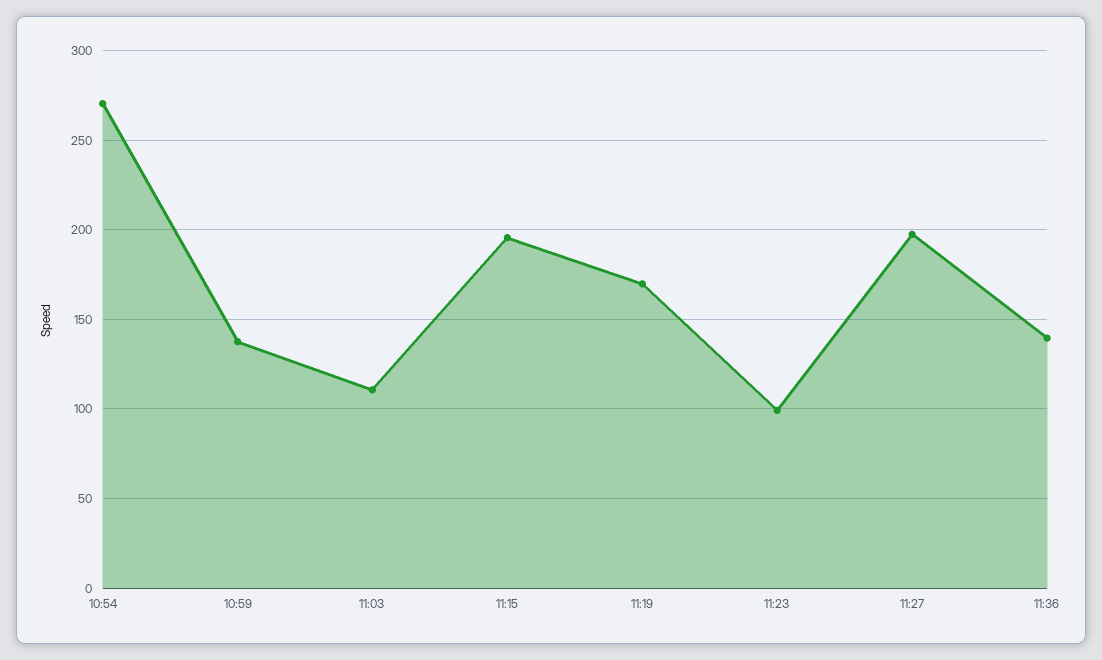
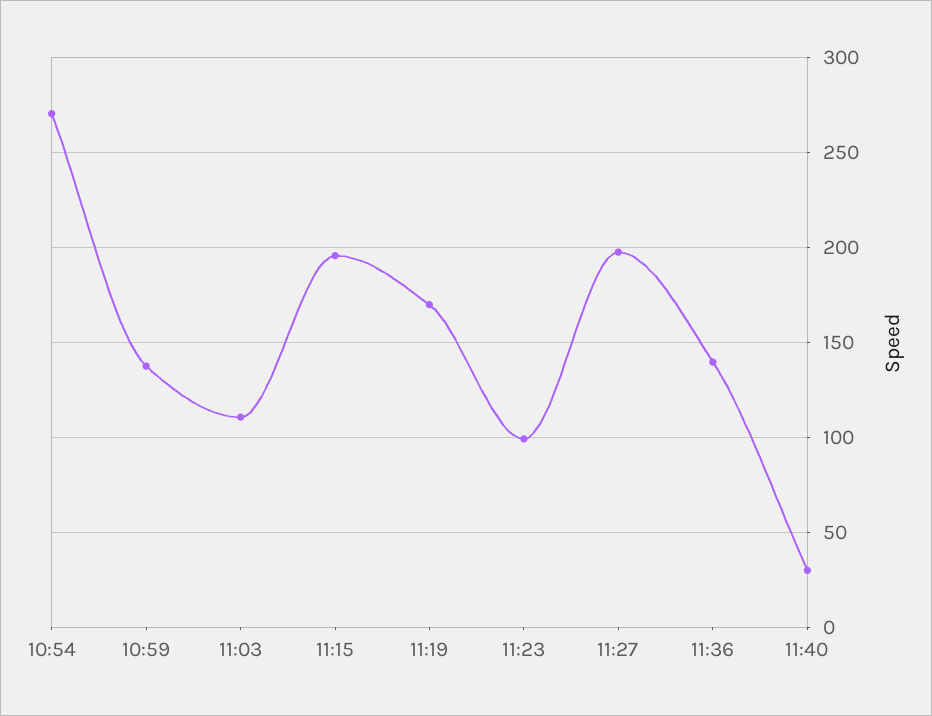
11:40: none -> 30

